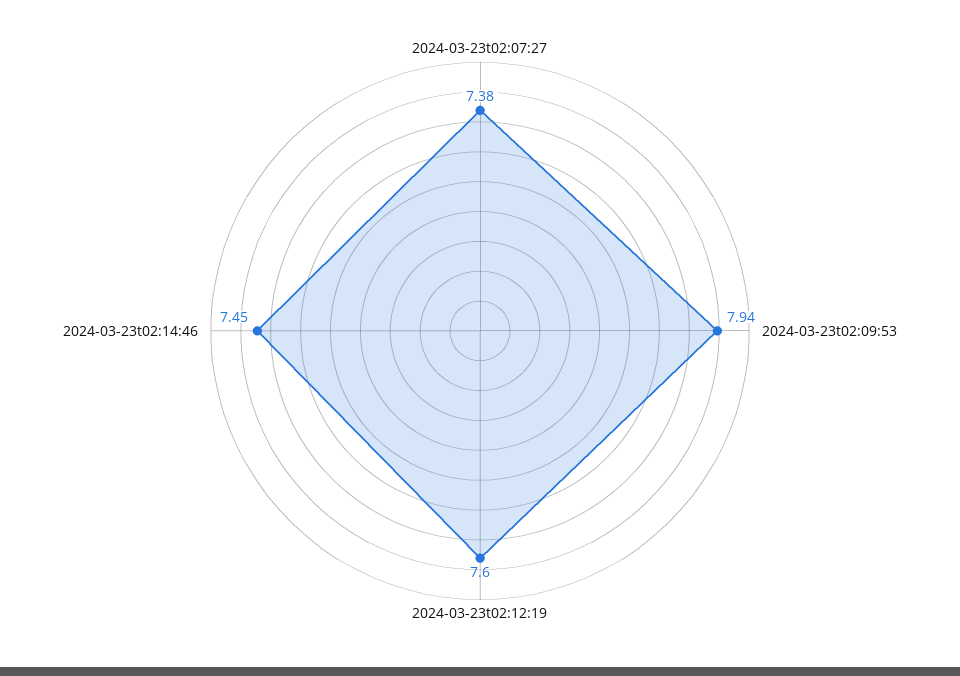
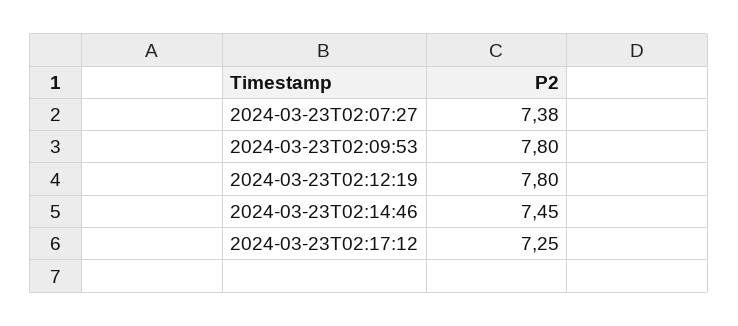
2024-03-23t02:09:53: 7.94 -> 7.8
2024-03-23t02:12:19: 7.6 -> 7.8
2024-03-23T02:17:12: none -> 7.25

